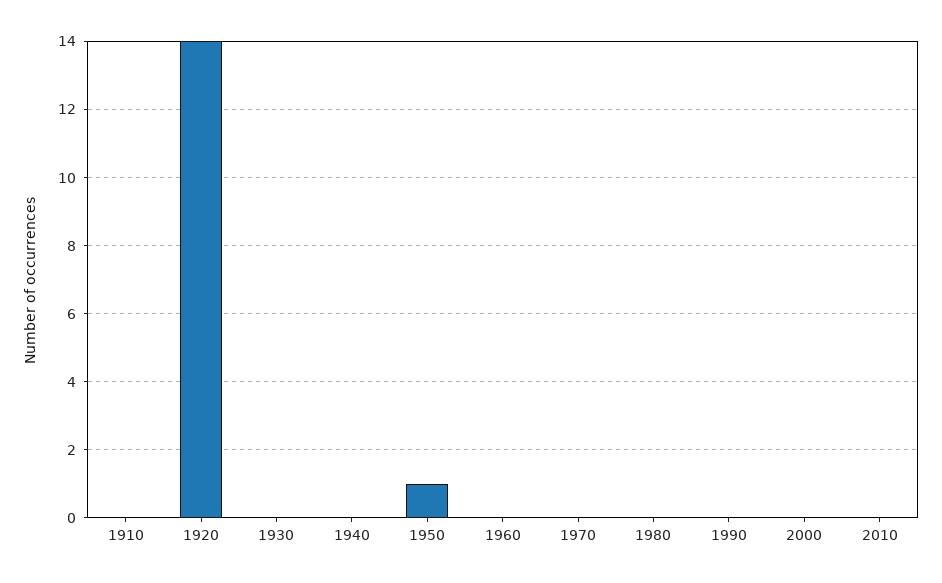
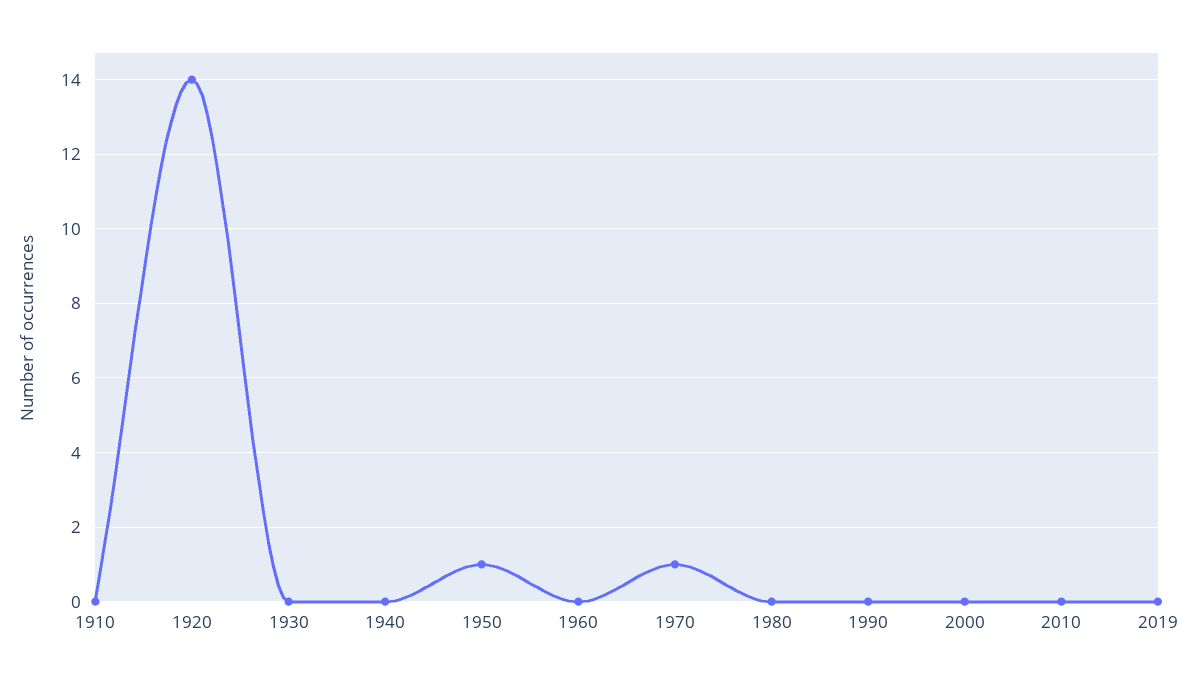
1970: 0 -> 1
2019: none -> 0

